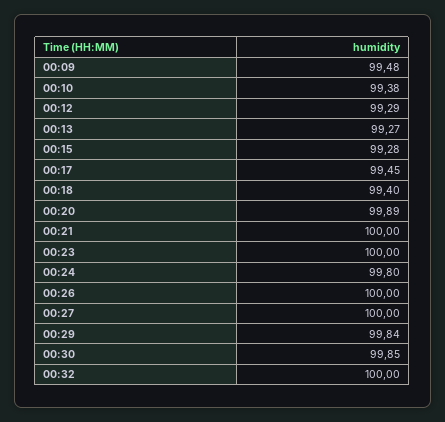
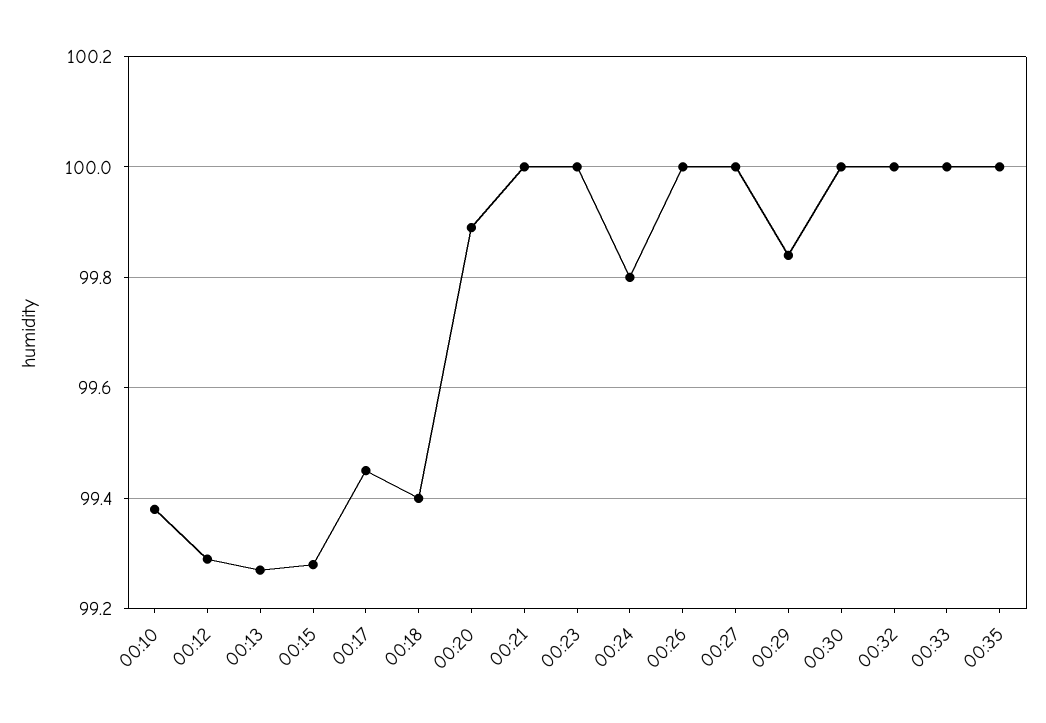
00:09: 99.48 -> none
00:30: 99.85 -> 100
00:33: none -> 100
00:35: none -> 100

